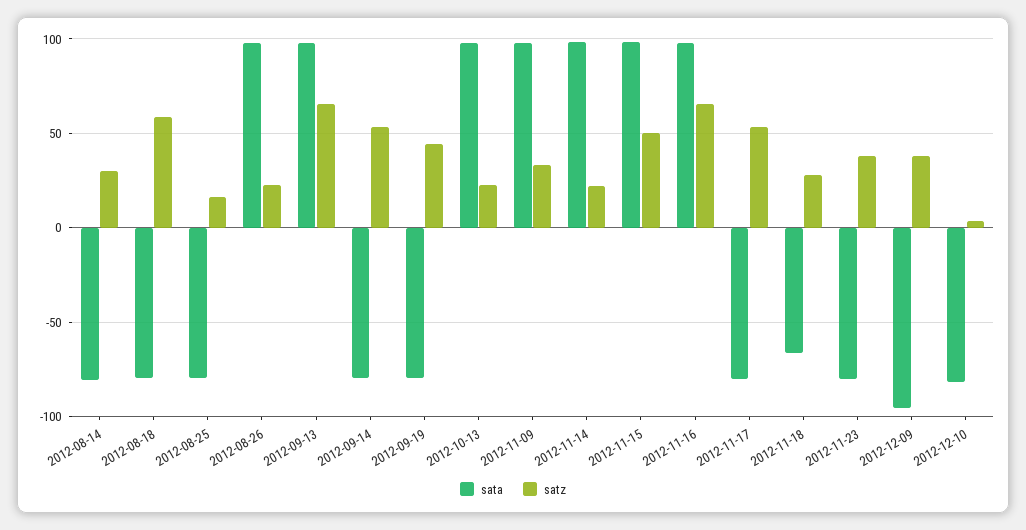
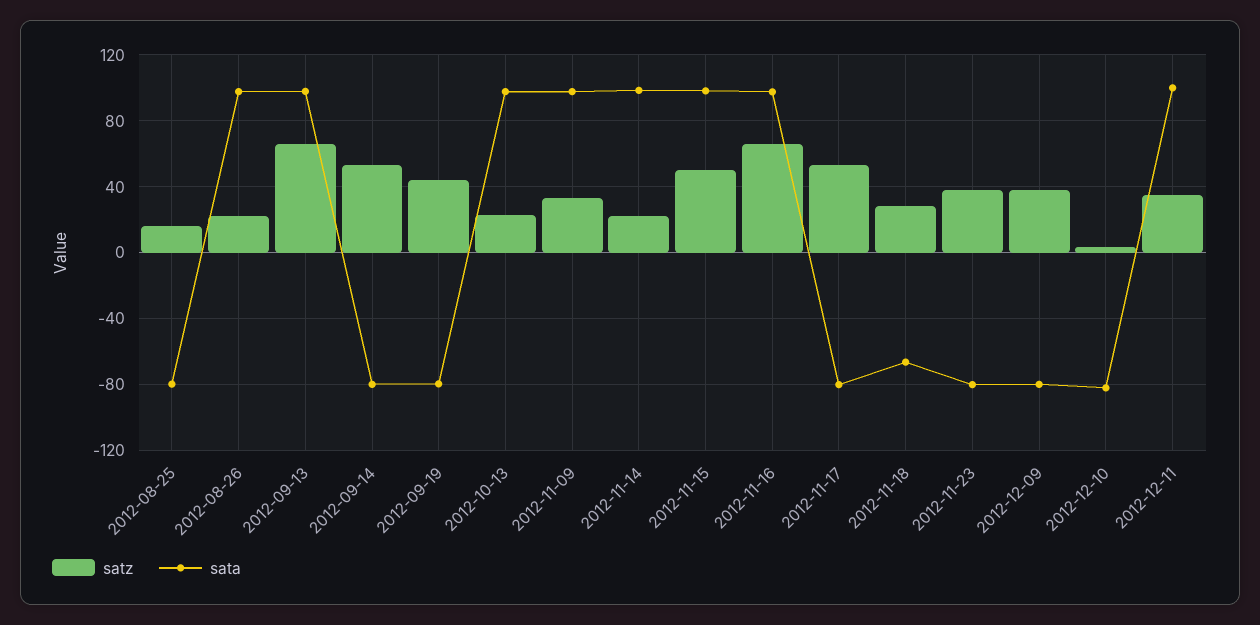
sata, 2012-08-14: -80 -> none
satz, 2012-08-14: 30 -> none
sata, 2012-08-18: -80 -> none
satz, 2012-08-18: 60 -> none
sata, 2012-12-09: -95 -> -80
satz, 2012-12-11: none -> 35
sata, 2012-12-11: none -> 100

